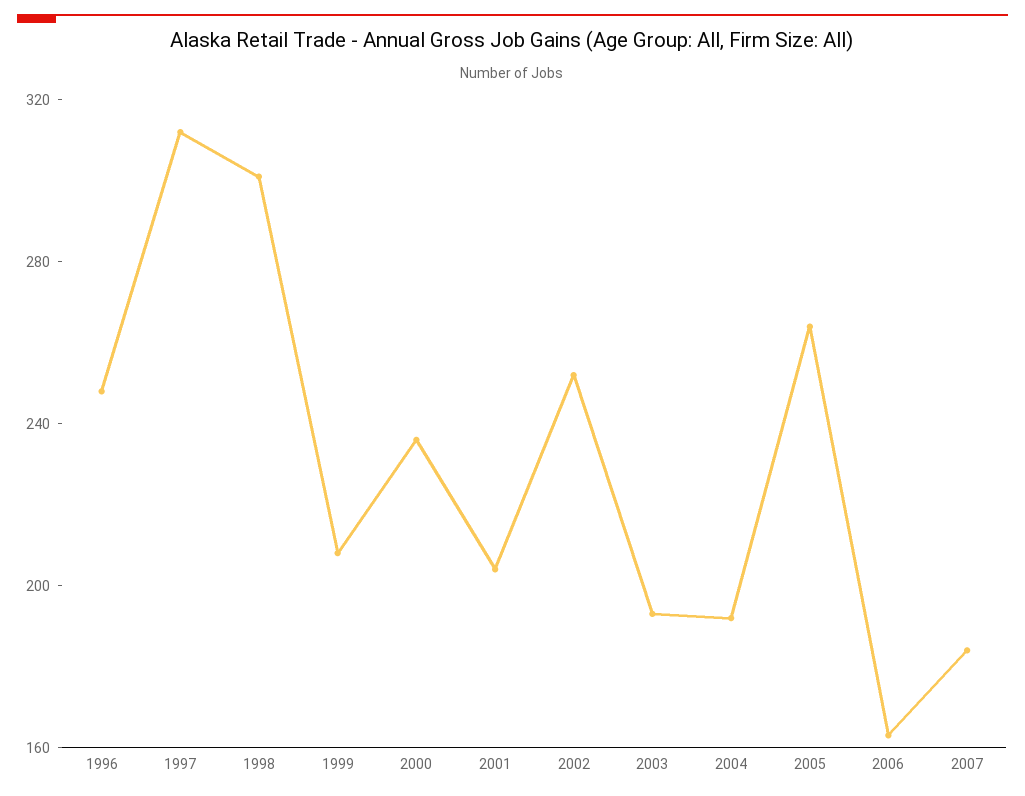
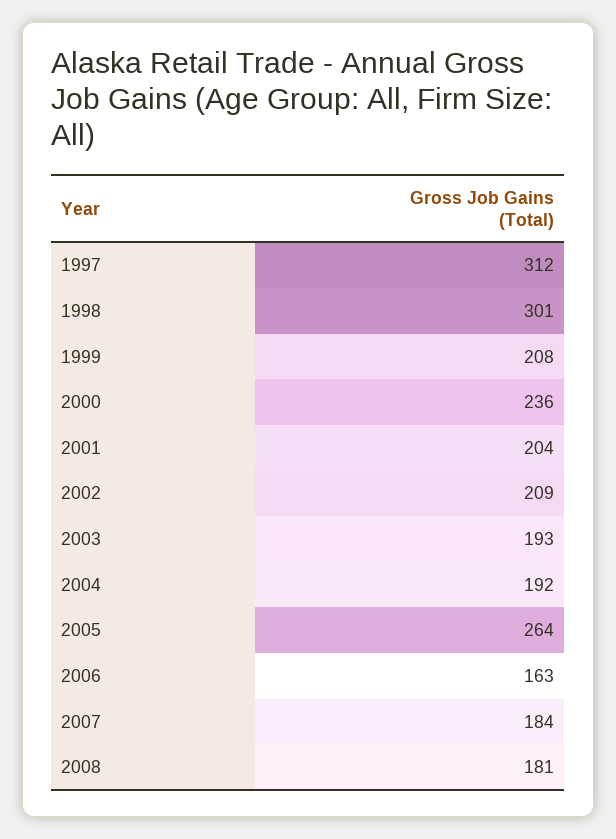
1996: 250 -> none
2002: 250 -> 209
2008: none -> 181

